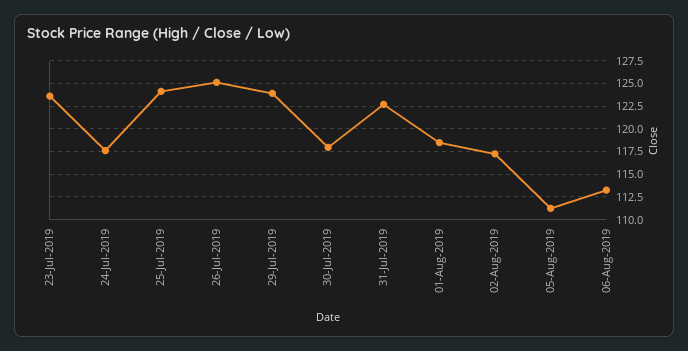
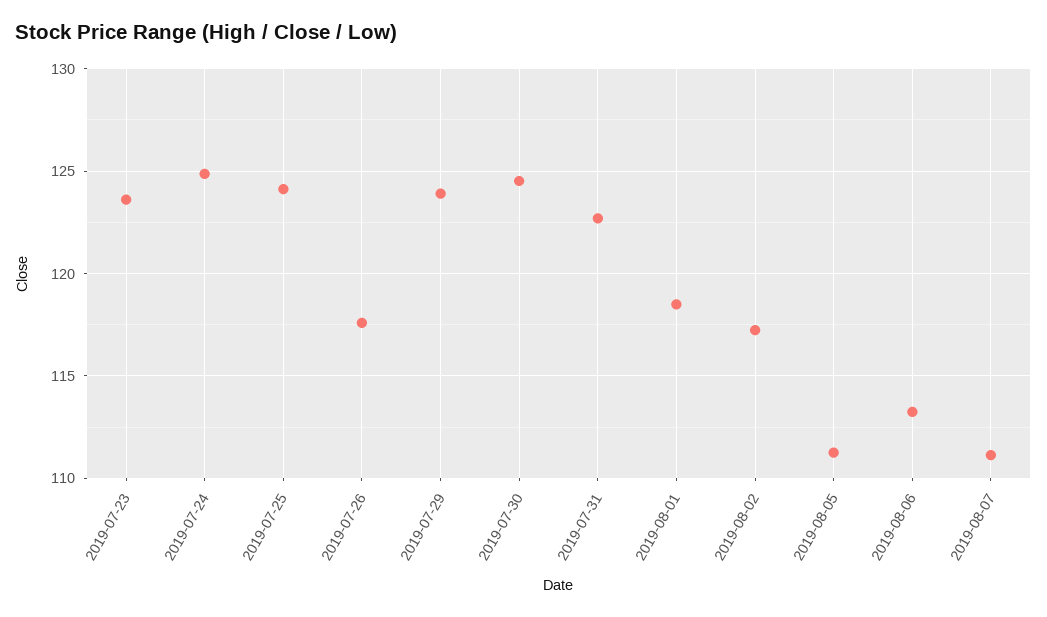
24-Jul-2019: 117.5 -> 125
26-Jul-2019: 125 -> 117.5
30-Jul-2019: 117.5 -> 124.5
2019-08-07: none -> 111

